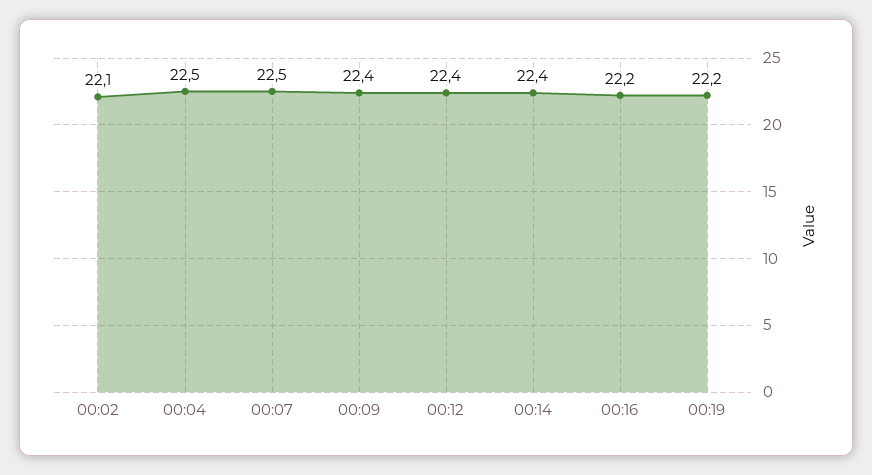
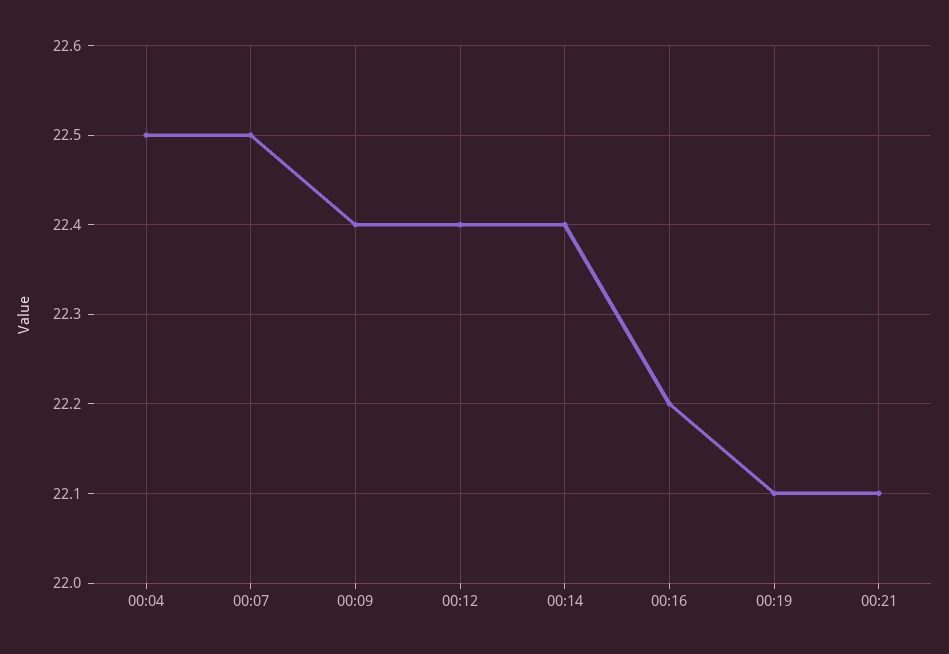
00:02: 22.1 -> none
00:19: 22.2 -> 22.1
00:21: none -> 22.1

